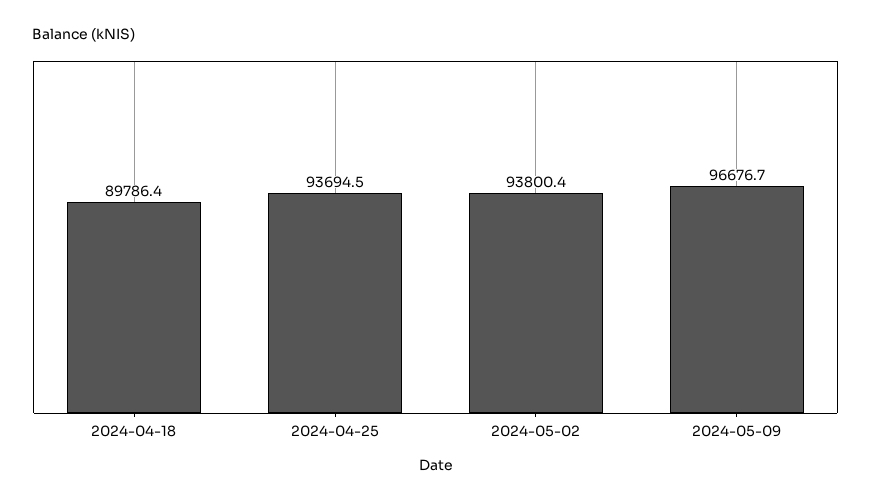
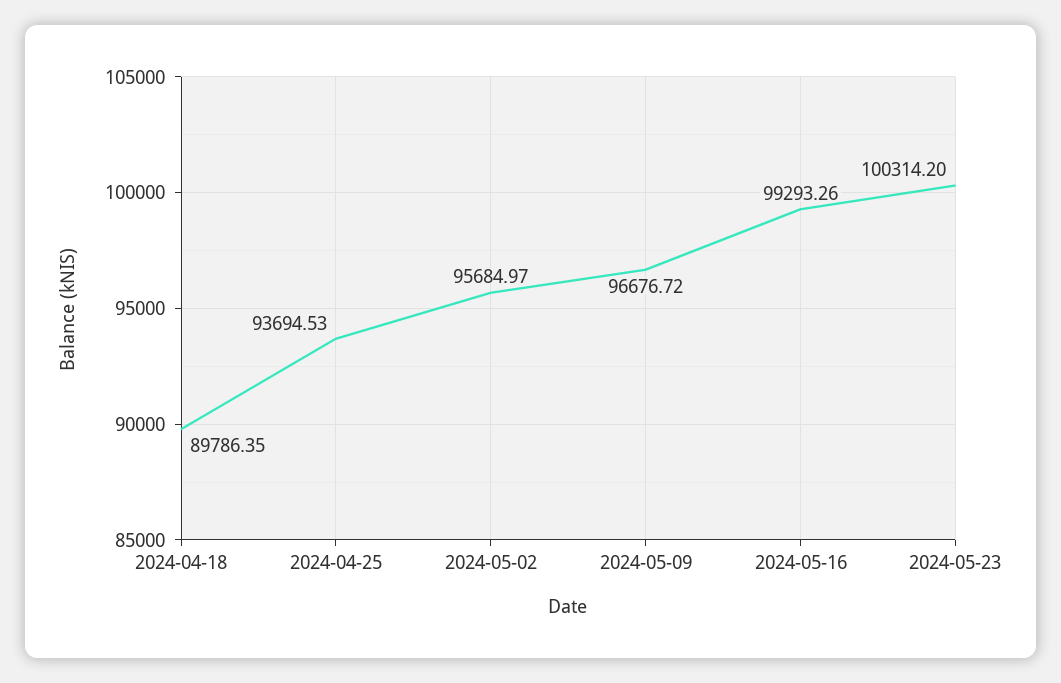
2024-05-02: 93800.4 -> 95684.97
2024-05-16: none -> 99293.26
2024-05-23: none -> 100314.2

